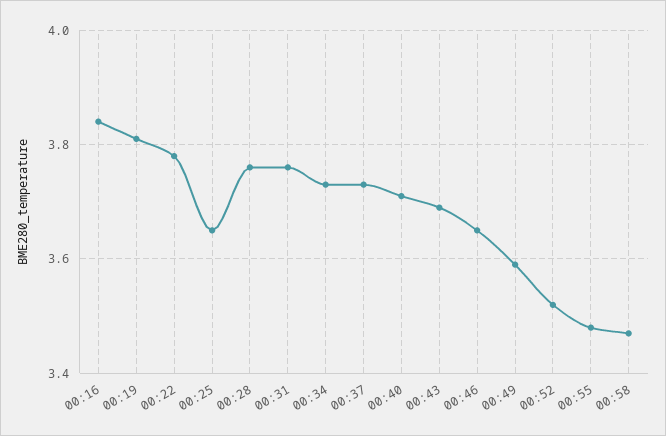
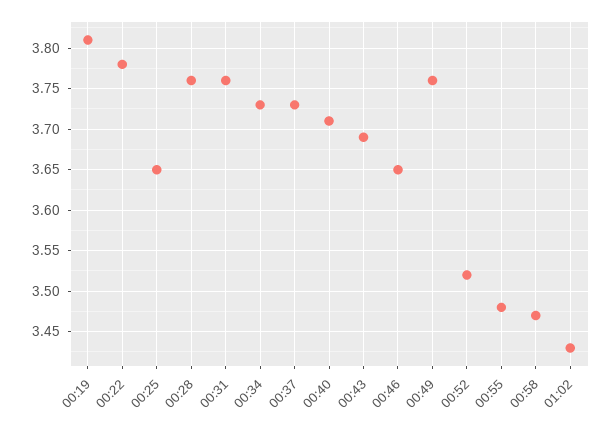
00:16: 3.85 -> none
00:49: 3.6 -> 3.76
01:02: none -> 3.43

